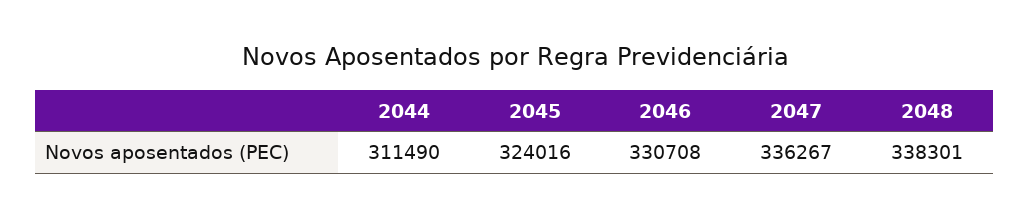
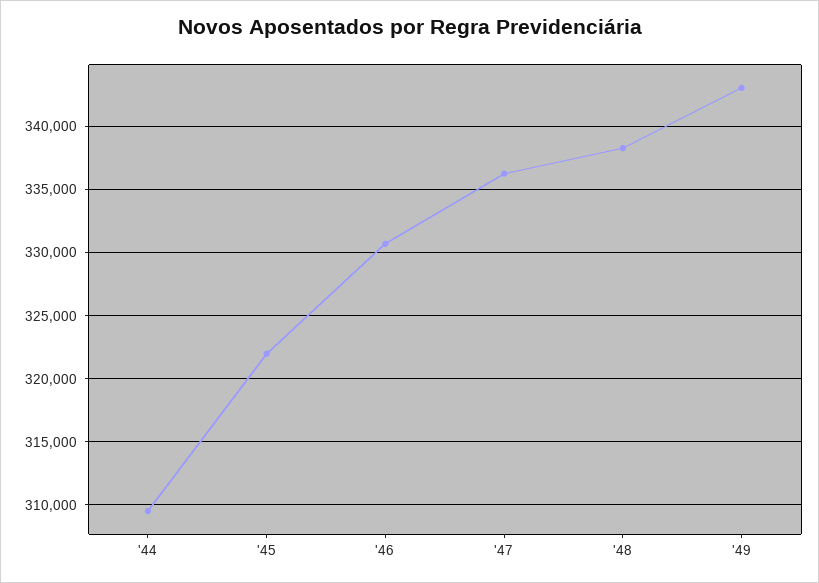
2044: 311490 -> 309500
2045: 324016 -> 322000
'49: none -> 343000

